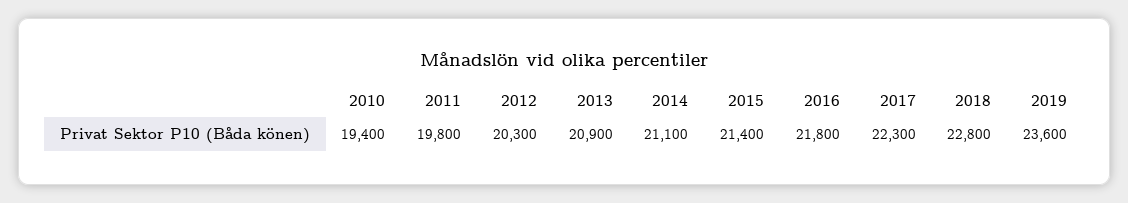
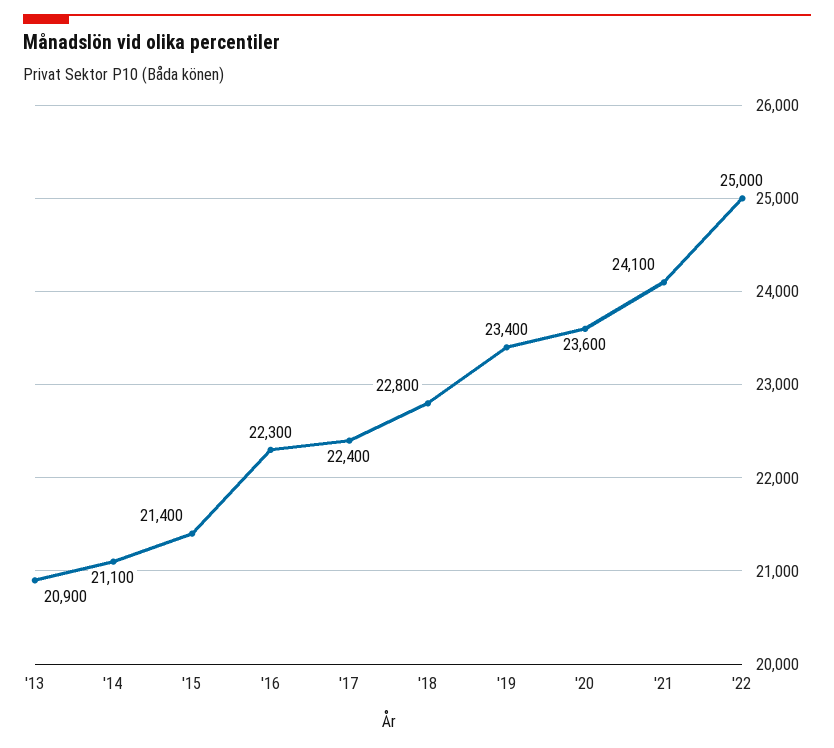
2010: 19400 -> none
2011: 19800 -> none
2012: 20300 -> none
2016: 21800 -> 22300
2017: 22300 -> 22400
2019: 23600 -> 23400
'20: none -> 23600
'21: none -> 24100
'22: none -> 25000

